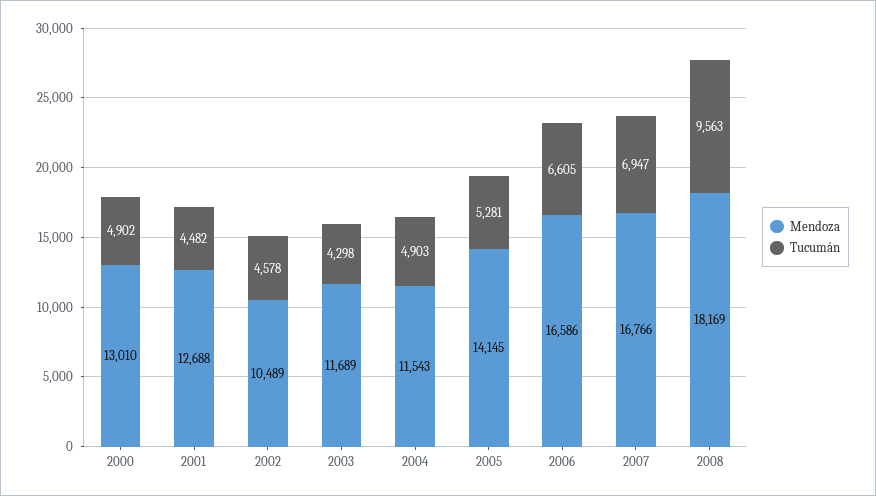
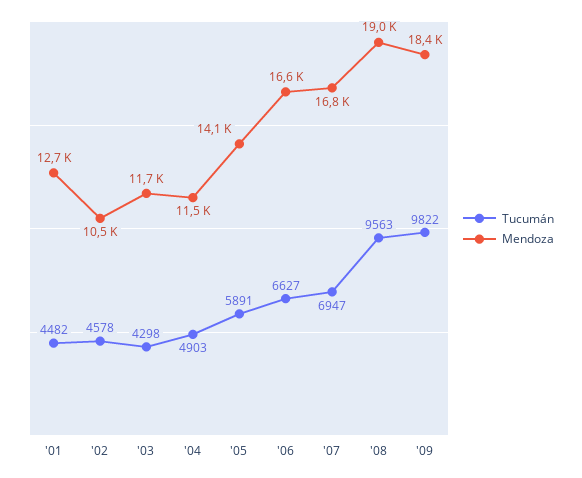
Mendoza, 2000: 13010 -> none
Tucumán, 2000: 4902 -> none
Tucumán, 2005: 5281 -> 5891
Tucumán, 2006: 6605 -> 6627
Mendoza, 2008: 18169 -> 19000
Tucumán, '09: none -> 9822
Mendoza, '09: none -> 18400

